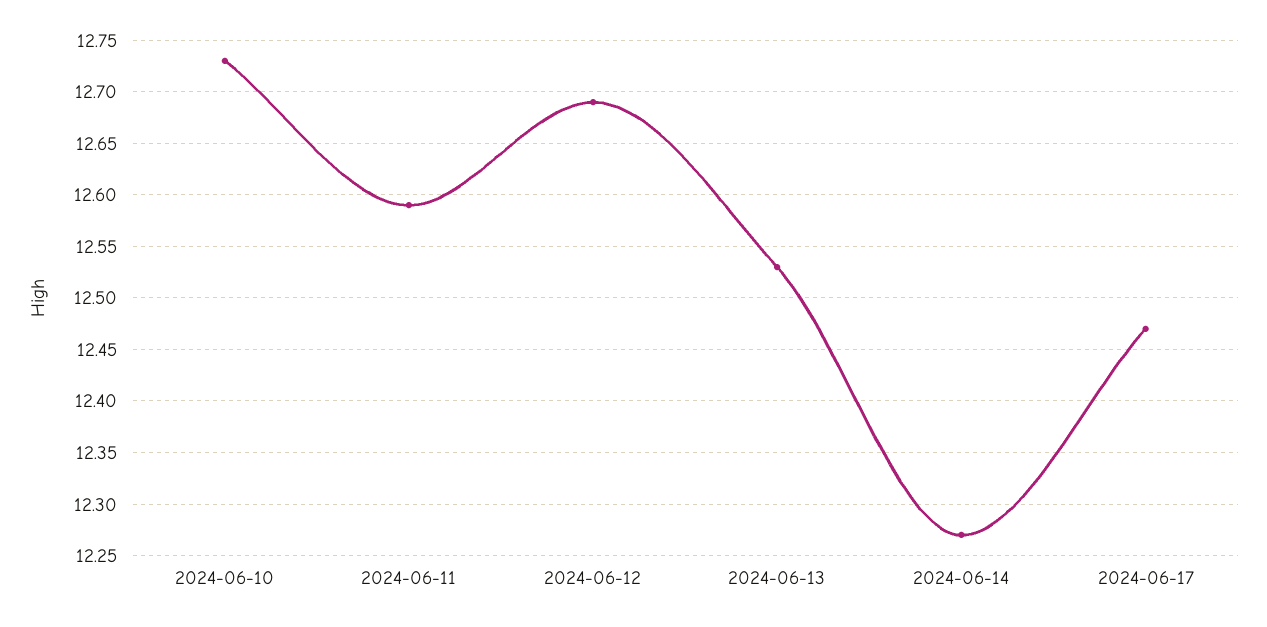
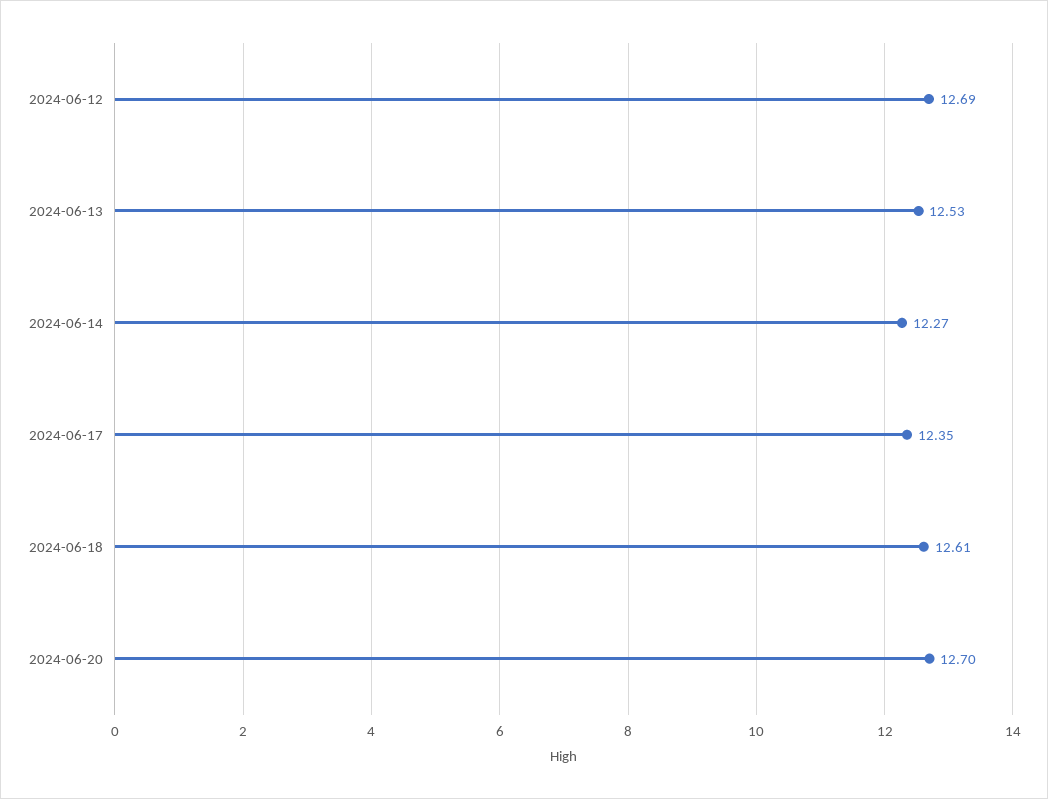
2024-06-10: 12.73 -> none
2024-06-11: 12.59 -> none
2024-06-17: 12.47 -> 12.35
2024-06-18: none -> 12.61
2024-06-20: none -> 12.7

